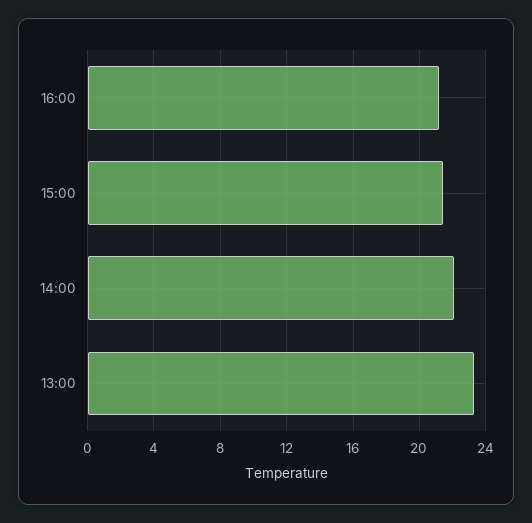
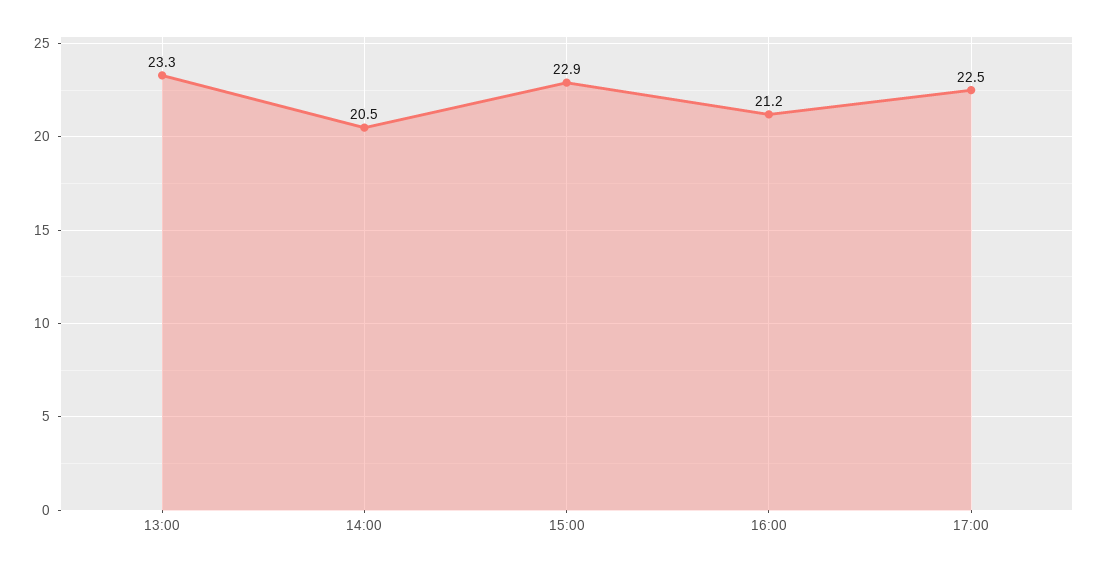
15:00: 21.5 -> 22.9
14:00: 22 -> 20.5
17:00: none -> 22.5

